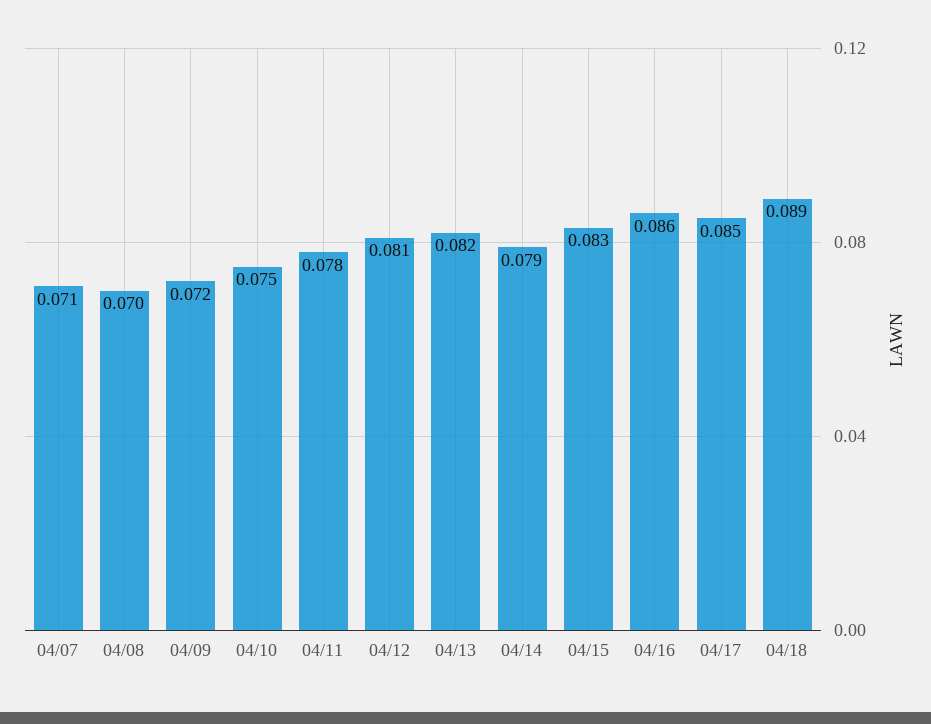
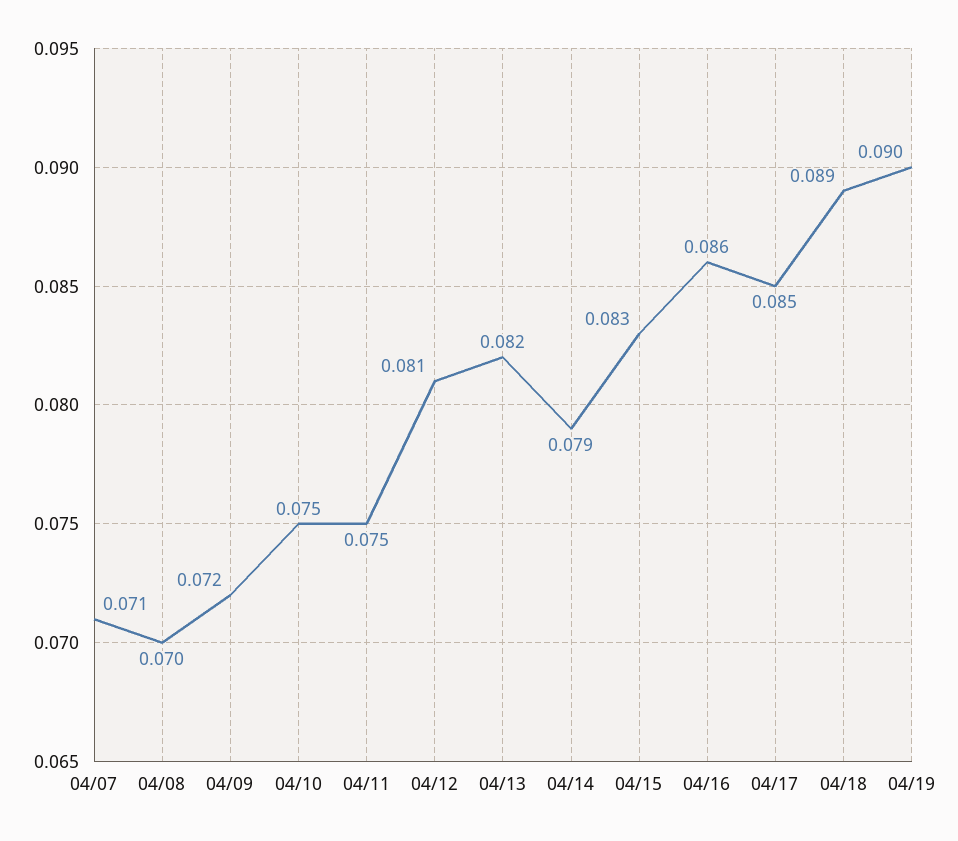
04/11: 0.078 -> 0.075
04/19: none -> 0.09

